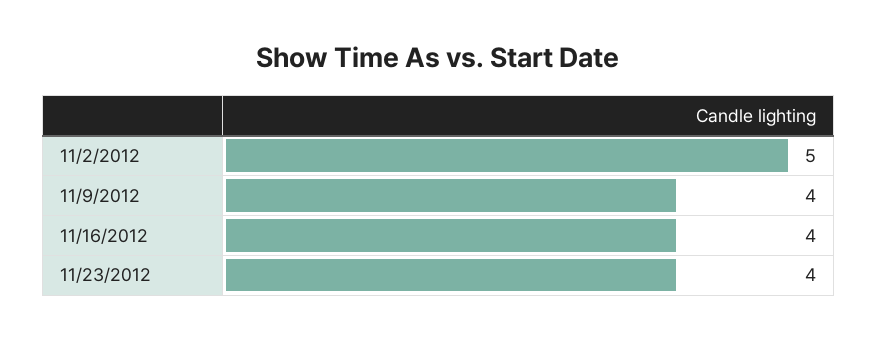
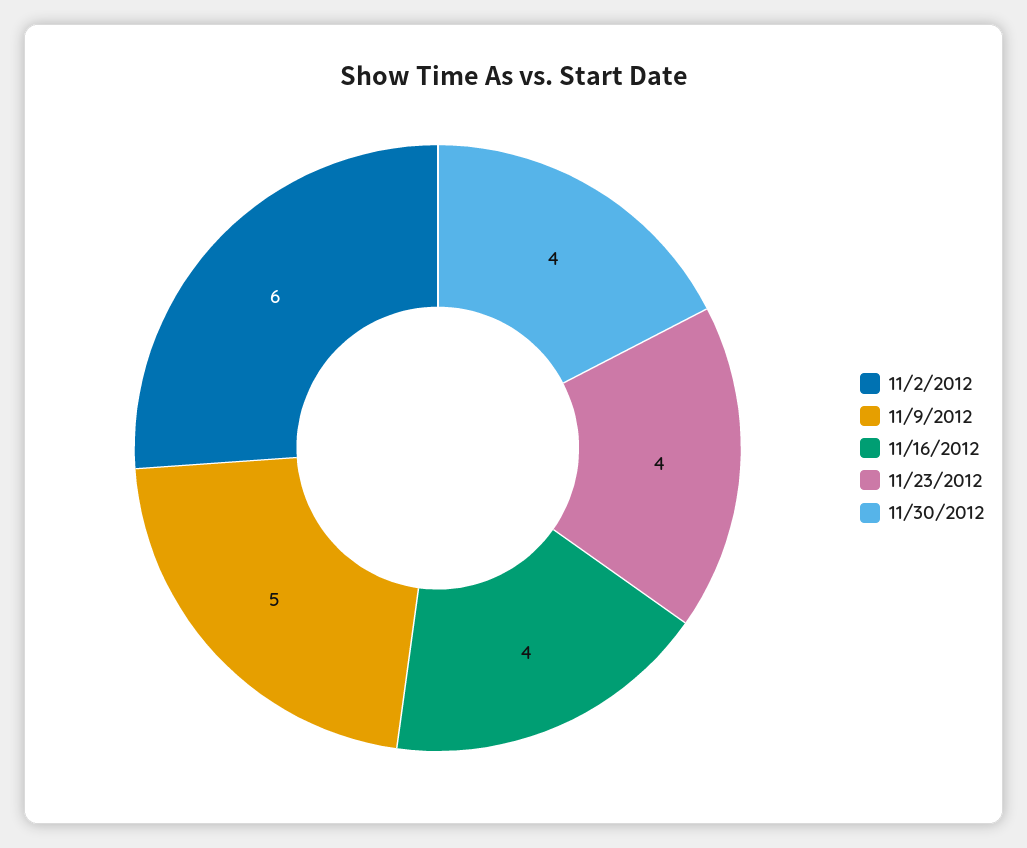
11/2/2012: 5 -> 6
11/9/2012: 4 -> 5
11/30/2012: none -> 4

